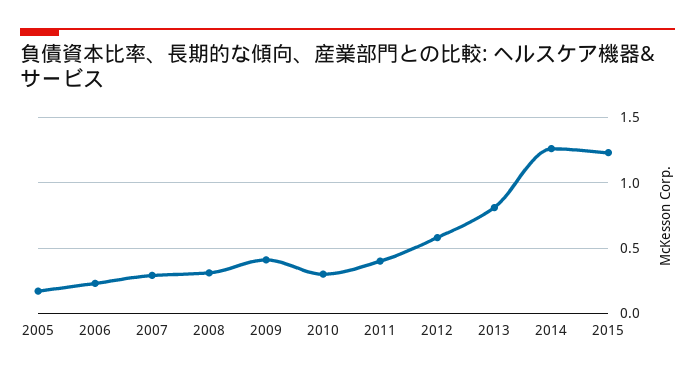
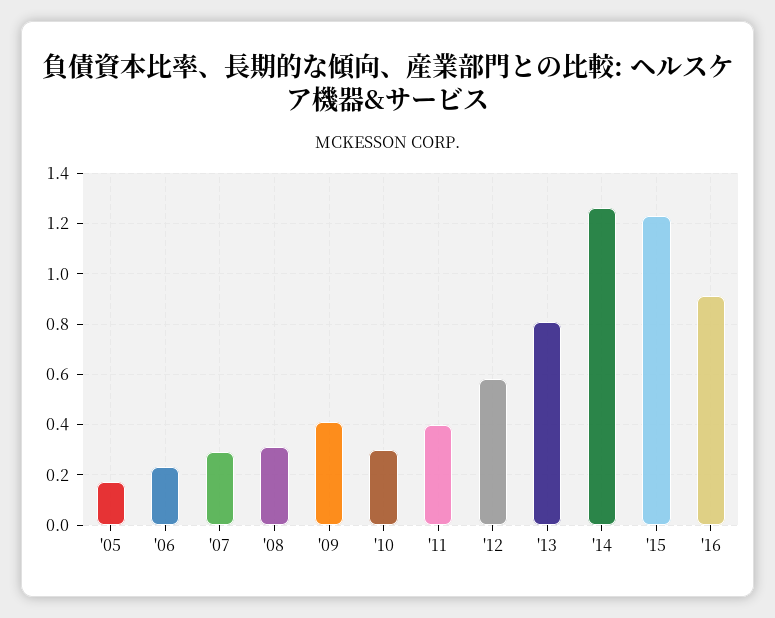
'16: none -> 0.9

